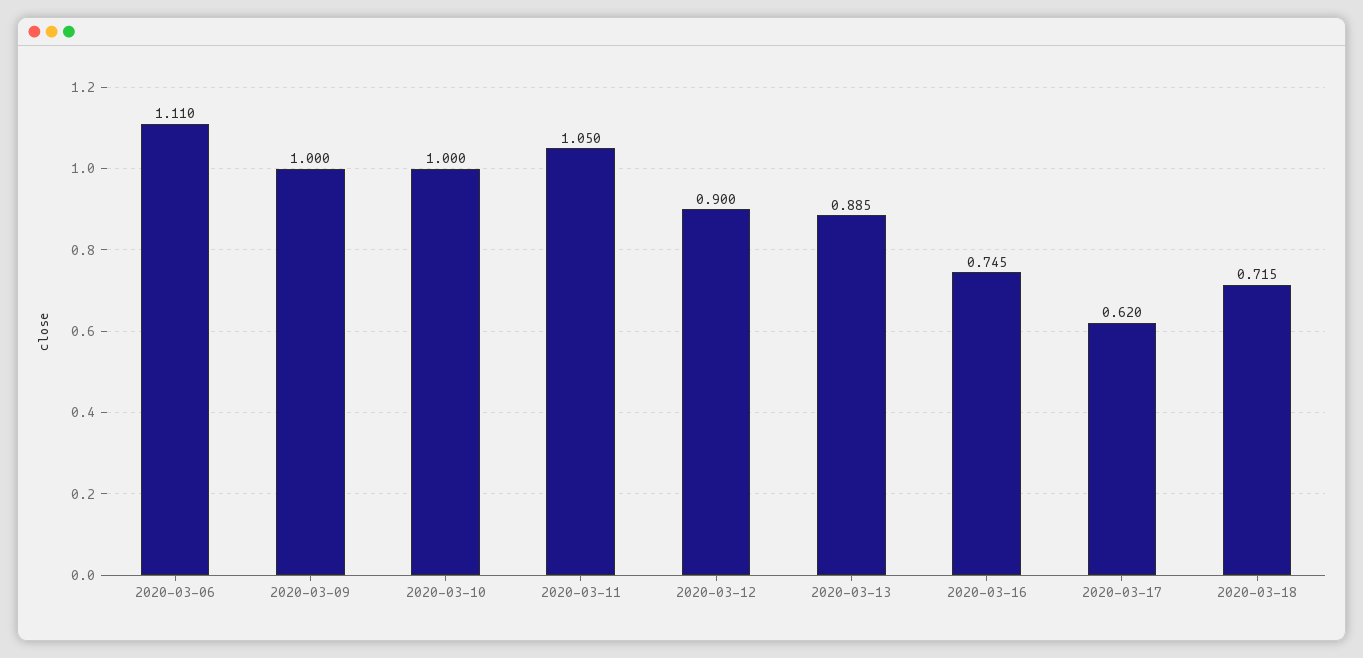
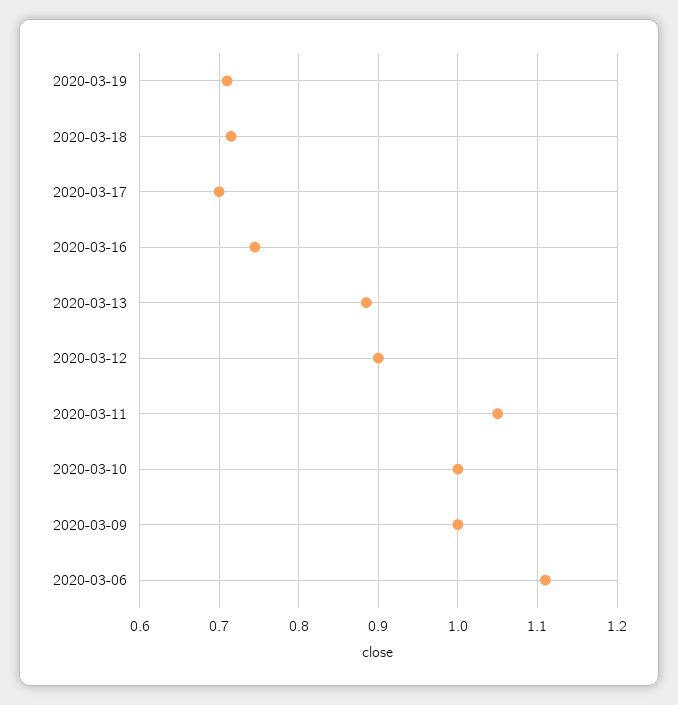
2020-03-17: 0.62 -> 0.7
2020-03-19: none -> 0.71

